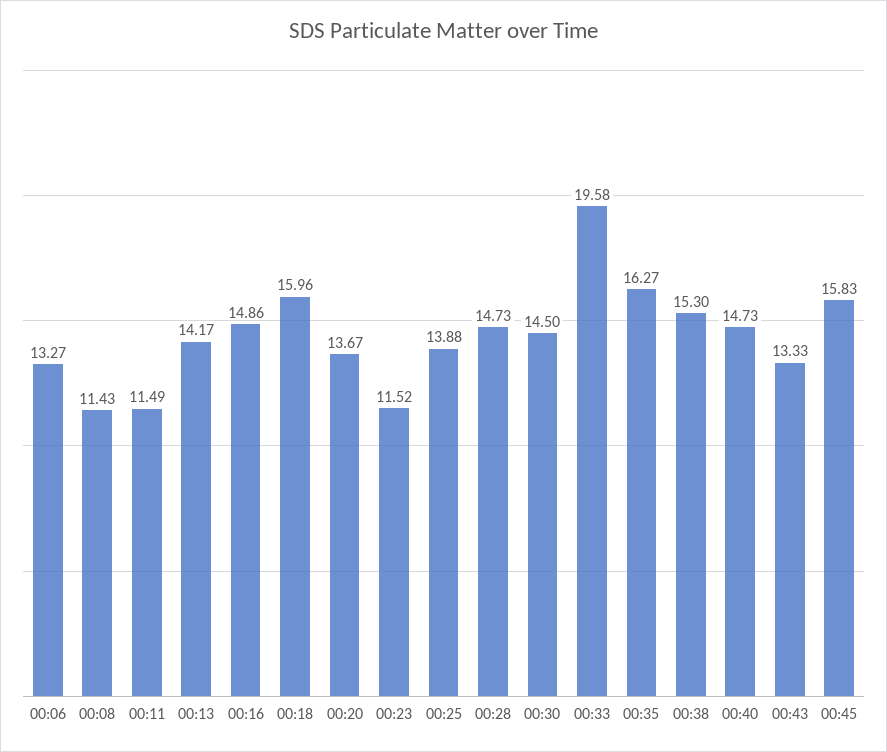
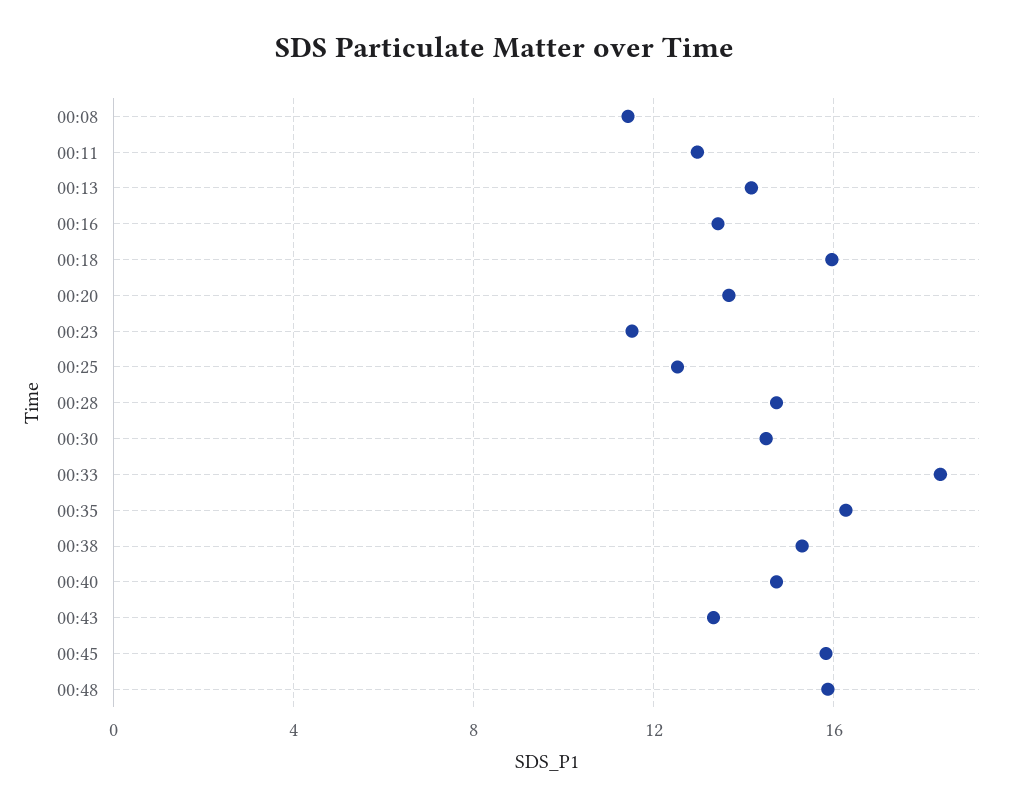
00:06: 13.27 -> none
00:11: 11.49 -> 13
00:16: 14.86 -> 13.5
00:25: 13.88 -> 12.5
00:33: 19.58 -> 18.5
00:48: none -> 16

